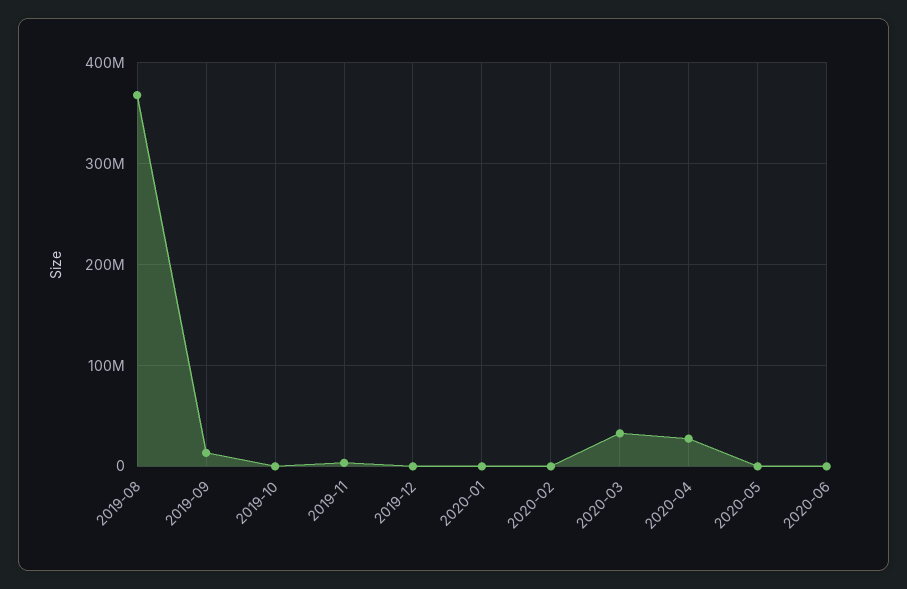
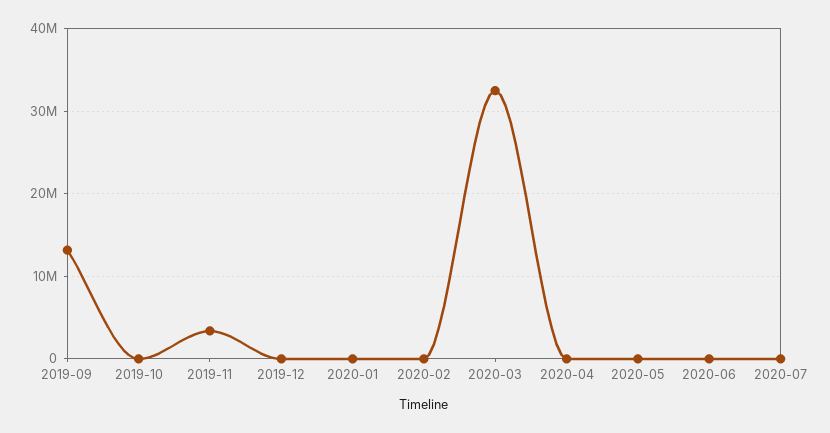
2019-08: 370000000 -> none
2020-04: 30000000 -> 0
2020-07: none -> 0

